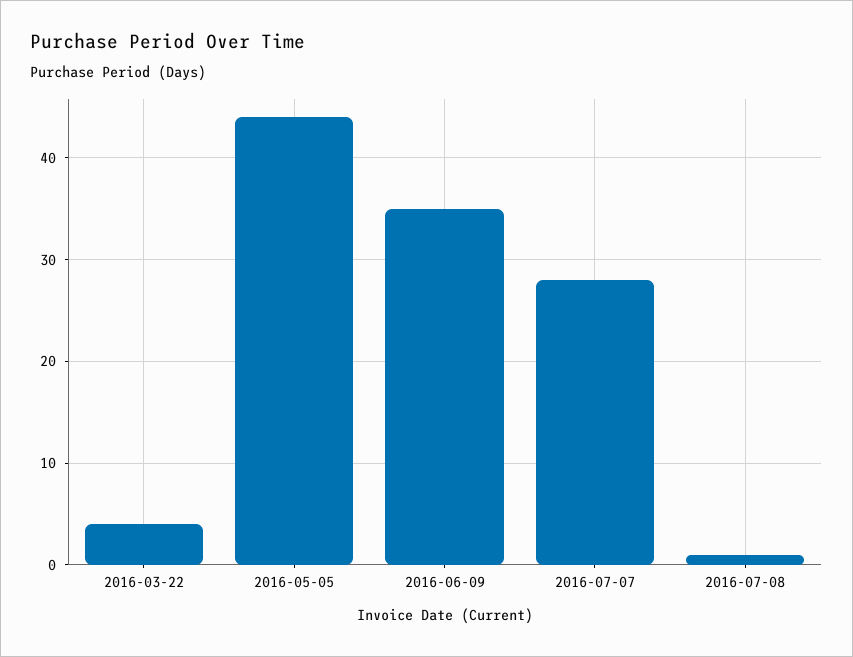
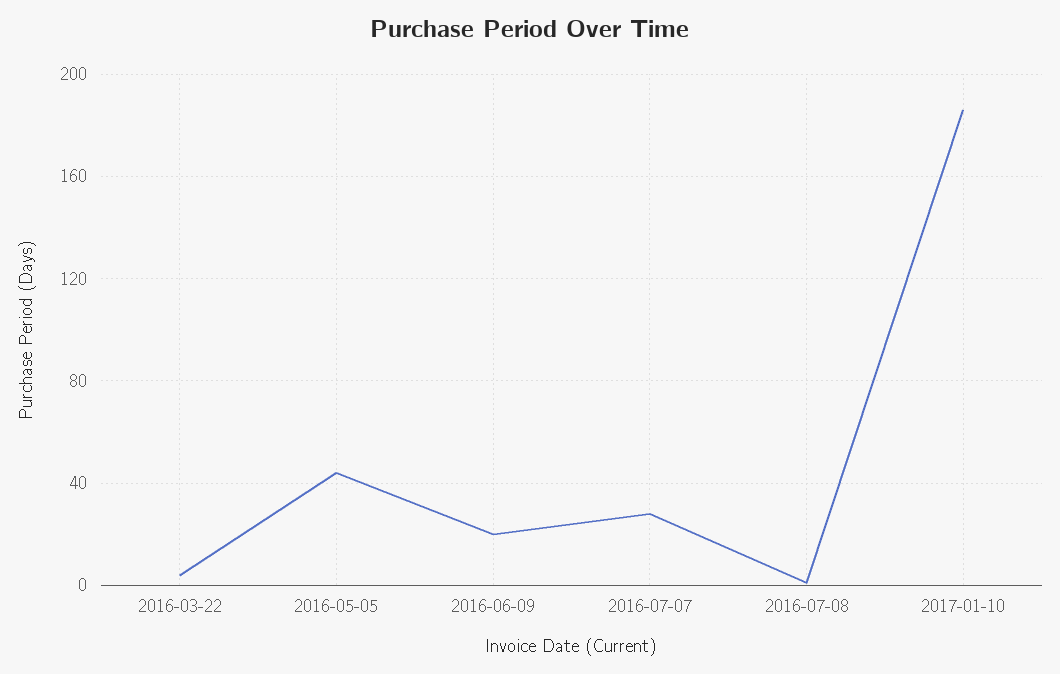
2016-06-09: 35 -> 20
2017-01-10: none -> 185

